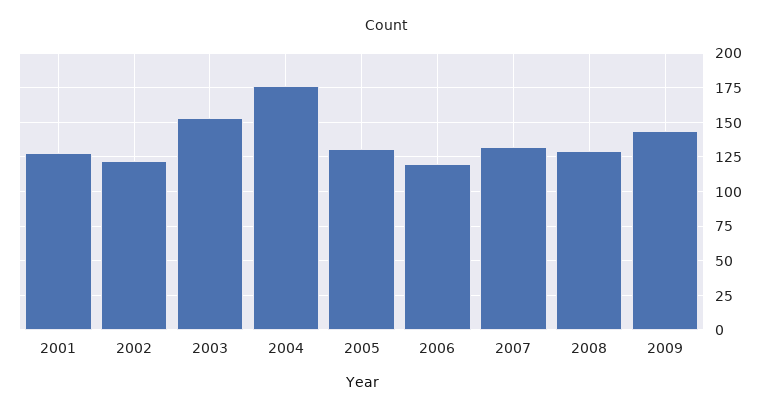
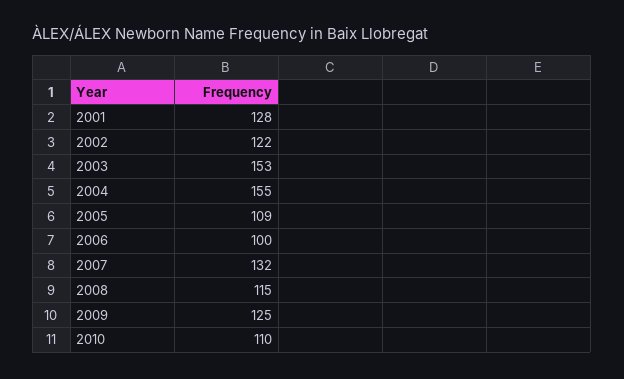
2004: 175 -> 155
2005: 130 -> 109
2006: 120 -> 100
2008: 130 -> 115
2009: 145 -> 125
2010: none -> 110

